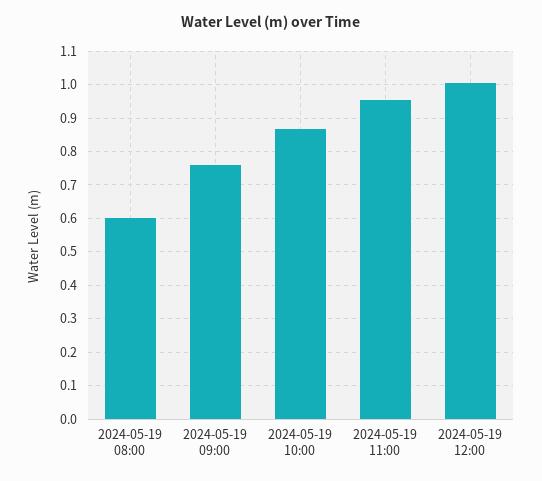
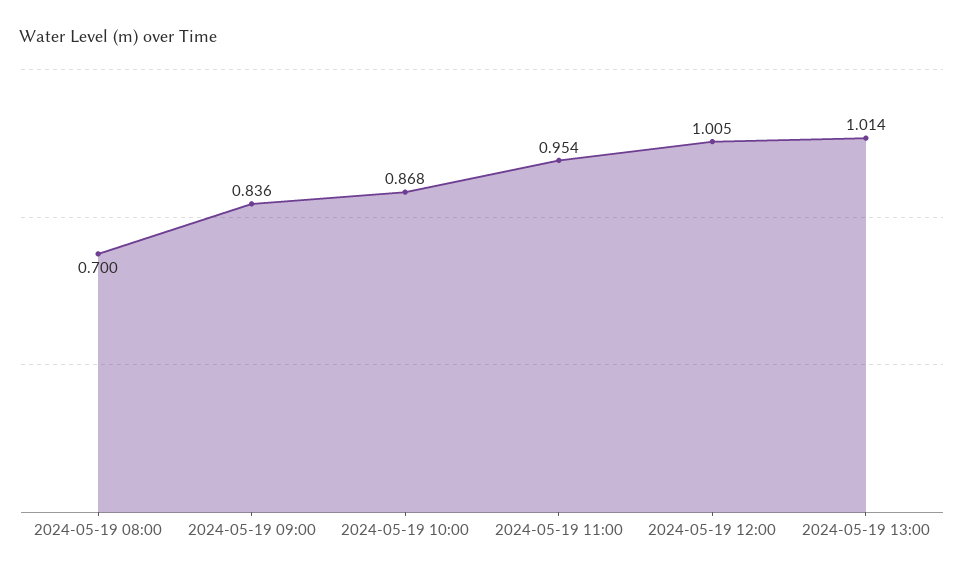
2024-05-19 08:00: 0.6 -> 0.7
2024-05-19 09:00: 0.76 -> 0.836
2024-05-19 13:00: none -> 1.014

